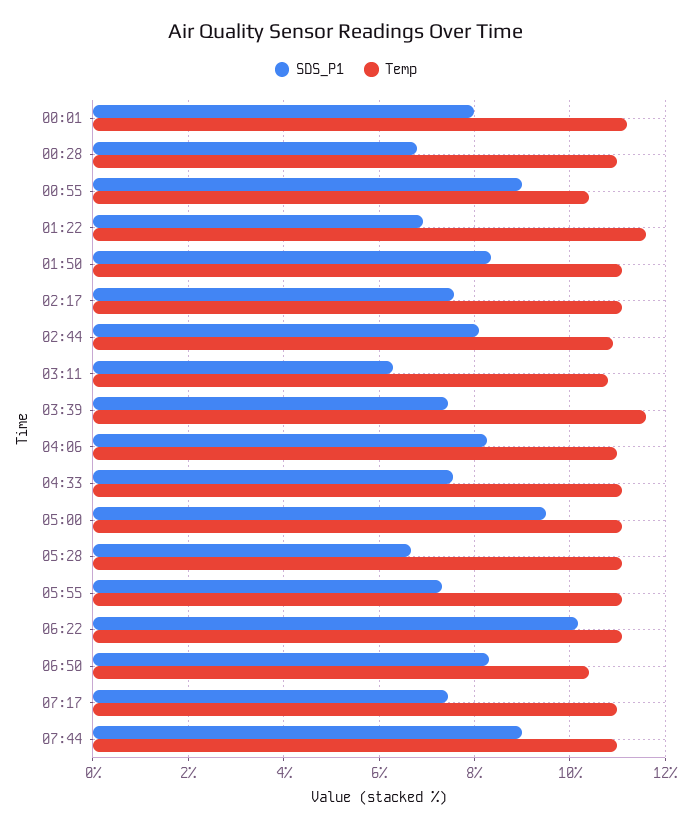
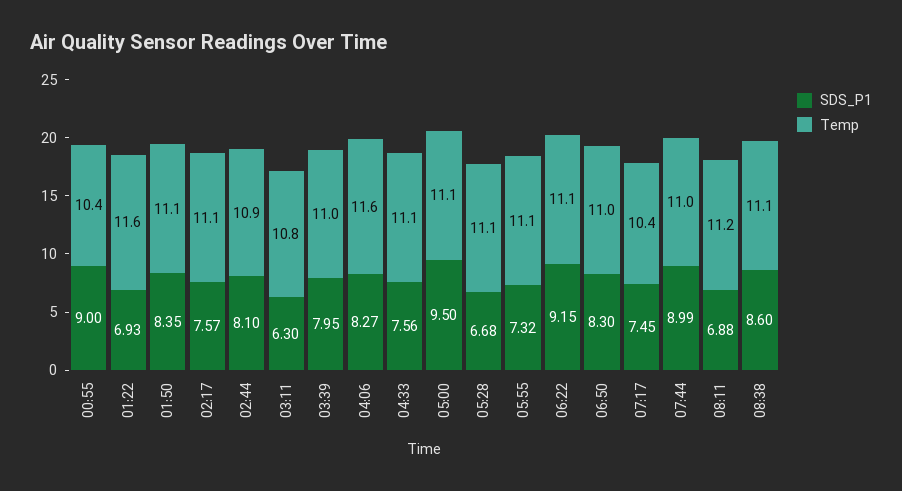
SDS_P1, 00:01: 8 -> none
Temp, 00:01: 11.2 -> none
SDS_P1, 00:28: 6.8 -> none
Temp, 00:28: 11 -> none
SDS_P1, 03:39: 7.4 -> 7.95
Temp, 03:39: 11.6 -> 11
Temp, 04:06: 11 -> 11.6
SDS_P1, 06:22: 10.2 -> 9.15
Temp, 06:50: 10.4 -> 11
Temp, 07:17: 11 -> 10.4
SDS_P1, 08:11: none -> 6.88
Temp, 08:11: none -> 11.2
SDS_P1, 08:38: none -> 8.6
Temp, 08:38: none -> 11.1

